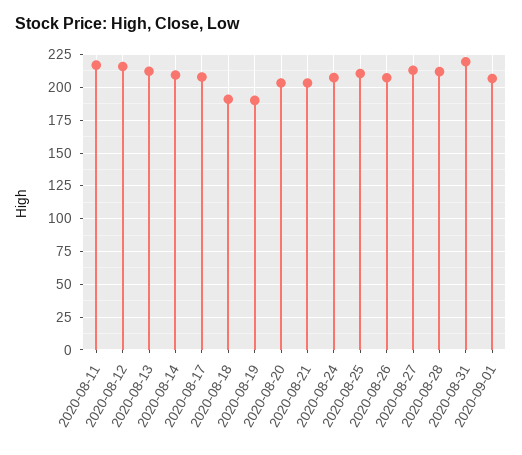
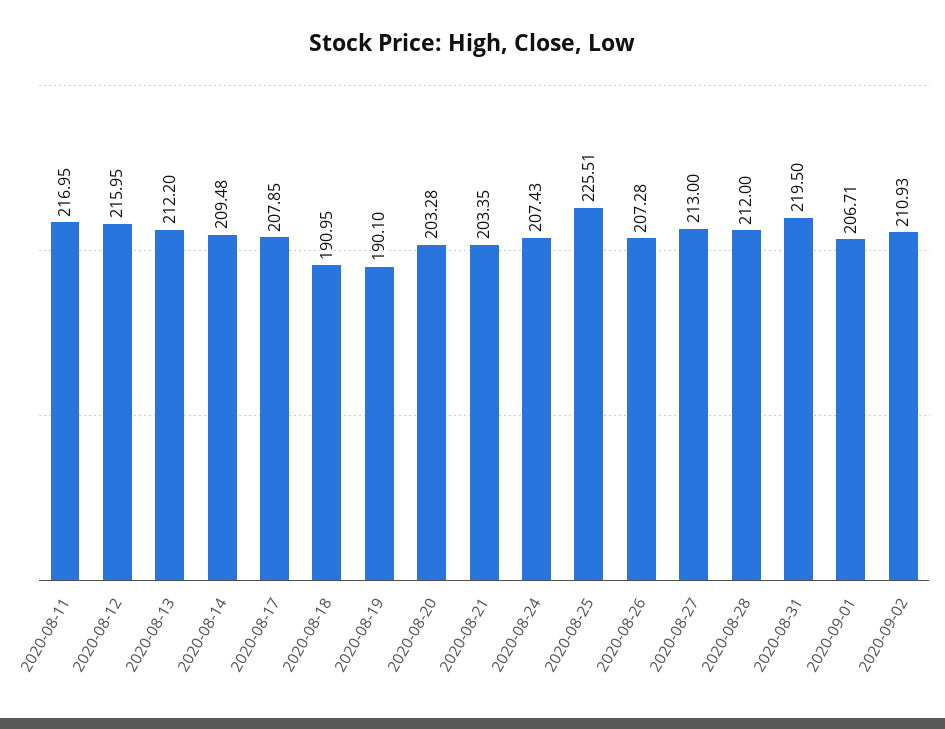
2020-08-25: 210 -> 225.51
2020-09-02: none -> 210.93

